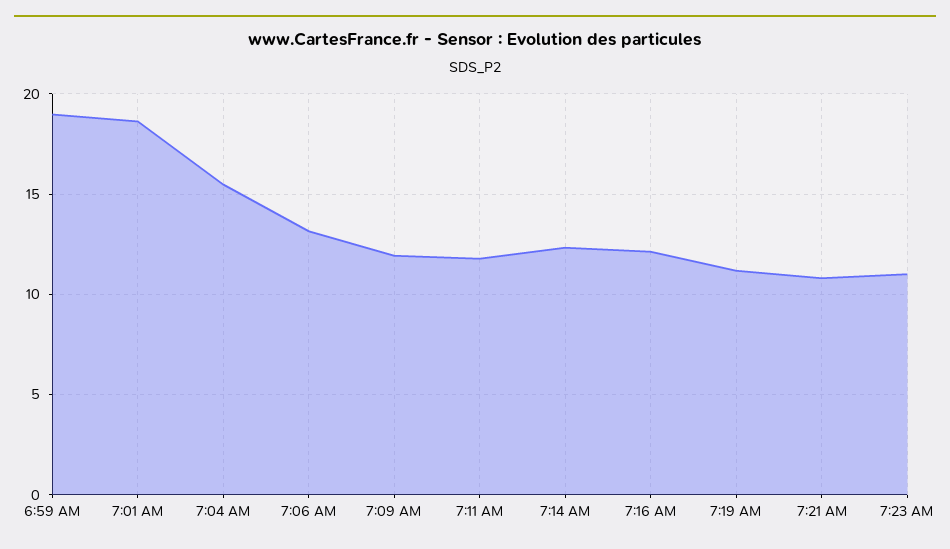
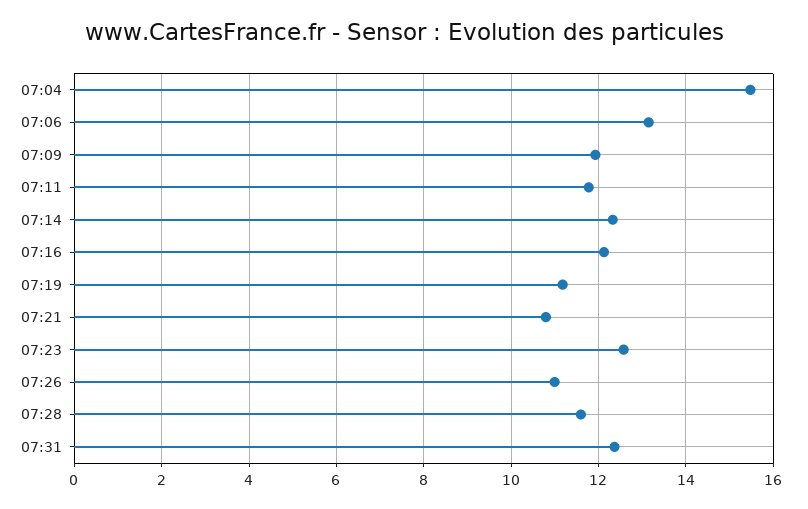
6:59 AM: 19 -> none
7:01 AM: 18.5 -> none
7:23 AM: 11 -> 12.6
07:26: none -> 11
07:28: none -> 11.6
07:31: none -> 12.4

